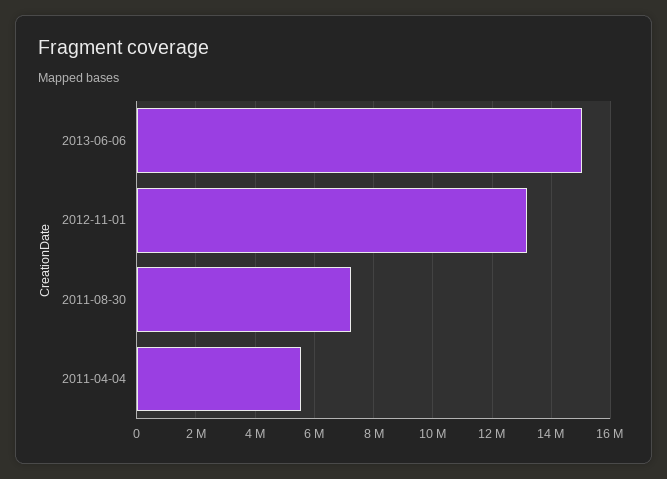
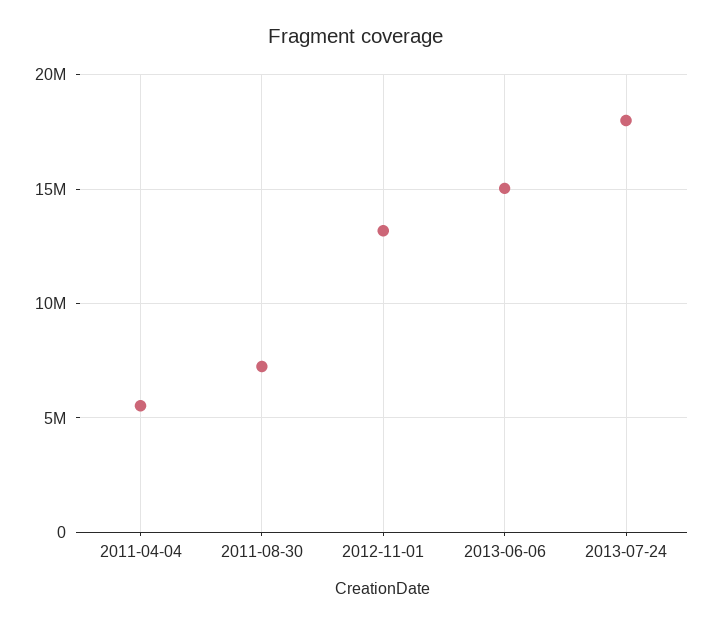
2013-07-24: none -> 18000000

